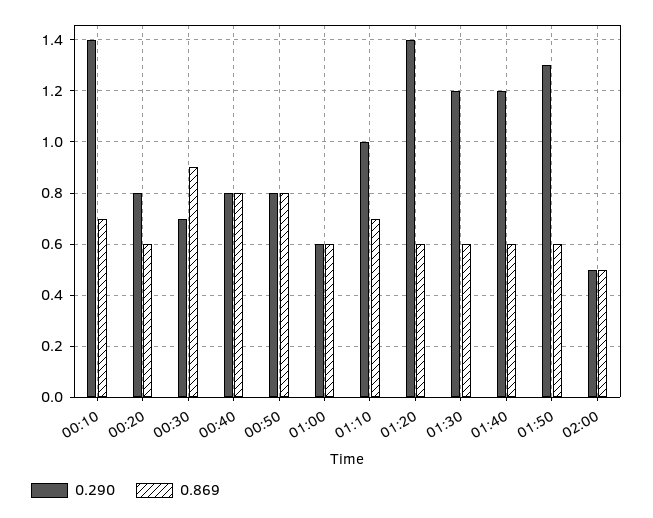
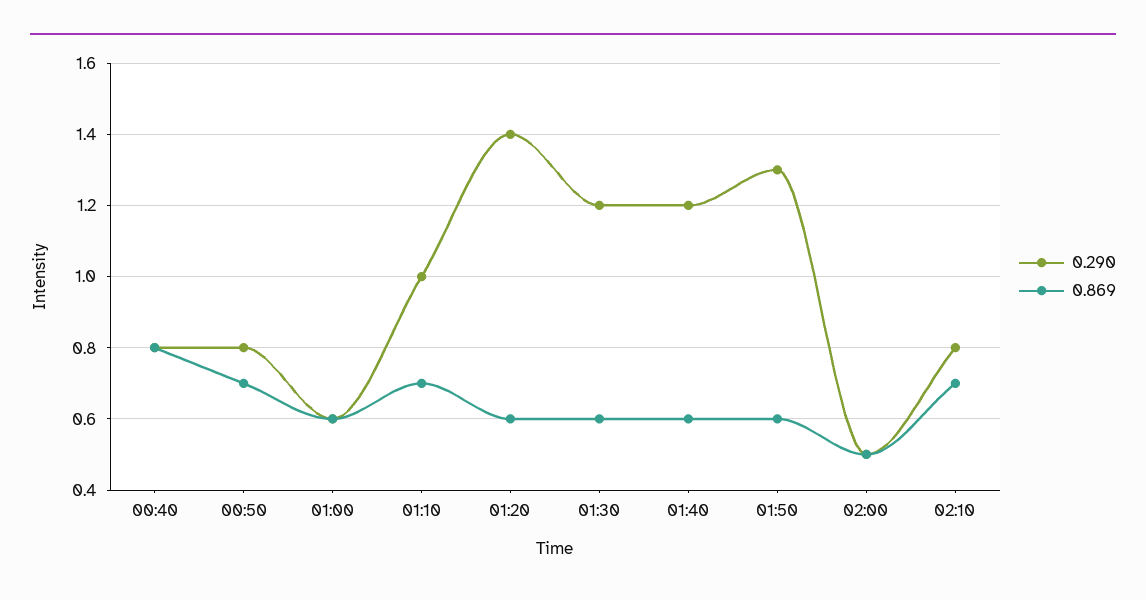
0.290, 00:10: 1.4 -> none
0.869, 00:10: 0.7 -> none
0.290, 00:20: 0.8 -> none
0.869, 00:20: 0.6 -> none
0.290, 00:30: 0.7 -> none
0.869, 00:30: 0.9 -> none
0.869, 00:50: 0.8 -> 0.7
0.290, 02:10: none -> 0.8
0.869, 02:10: none -> 0.7

